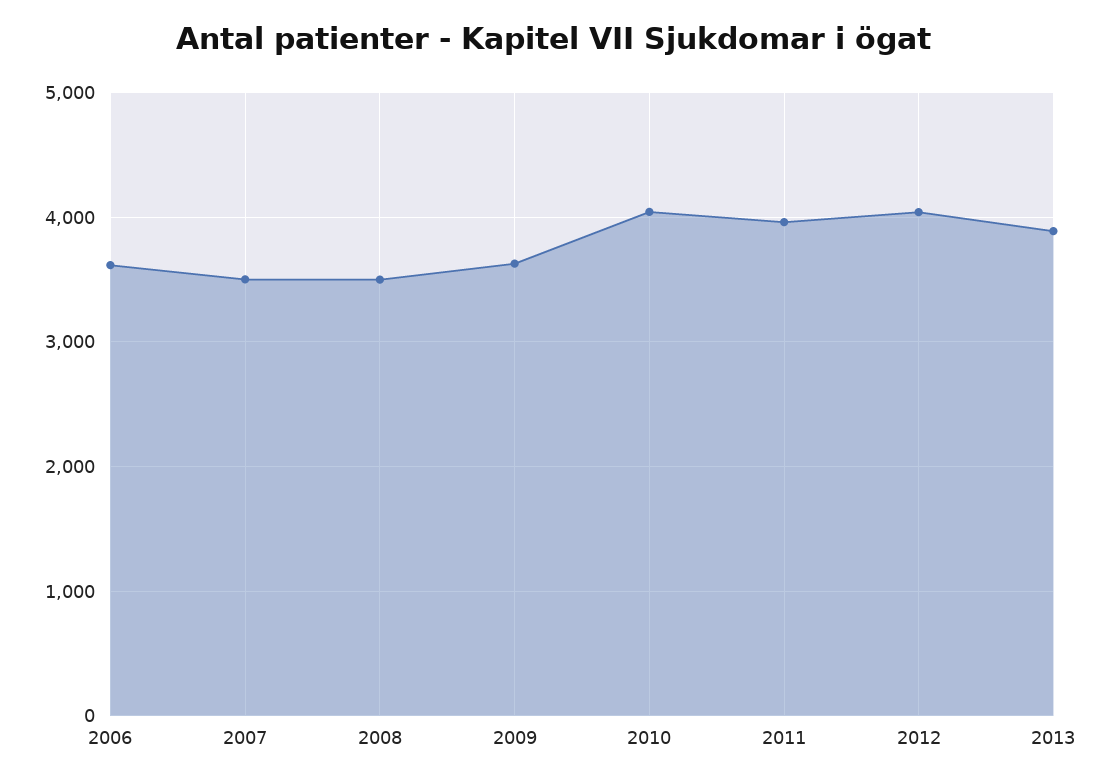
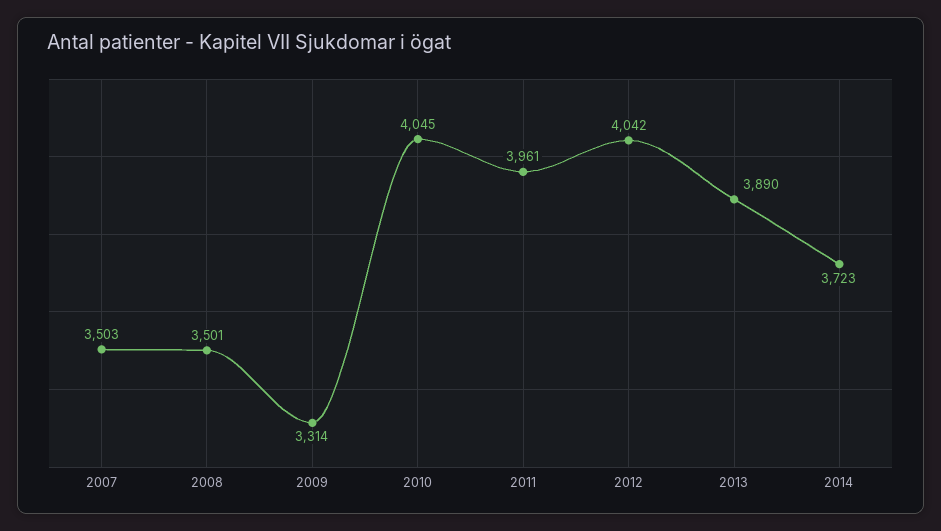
2006: 3600 -> none
2009: 3600 -> 3314
2014: none -> 3723

